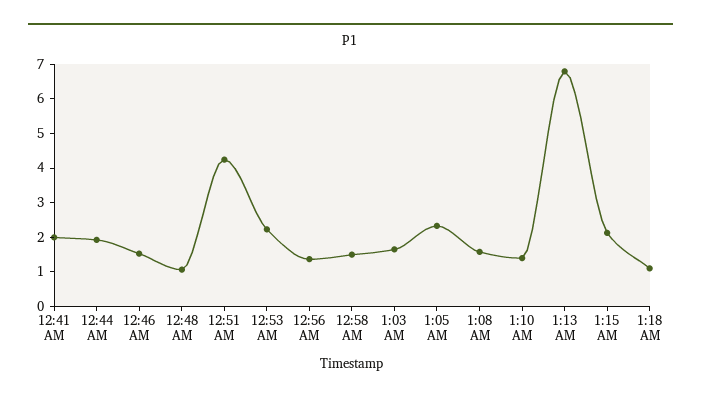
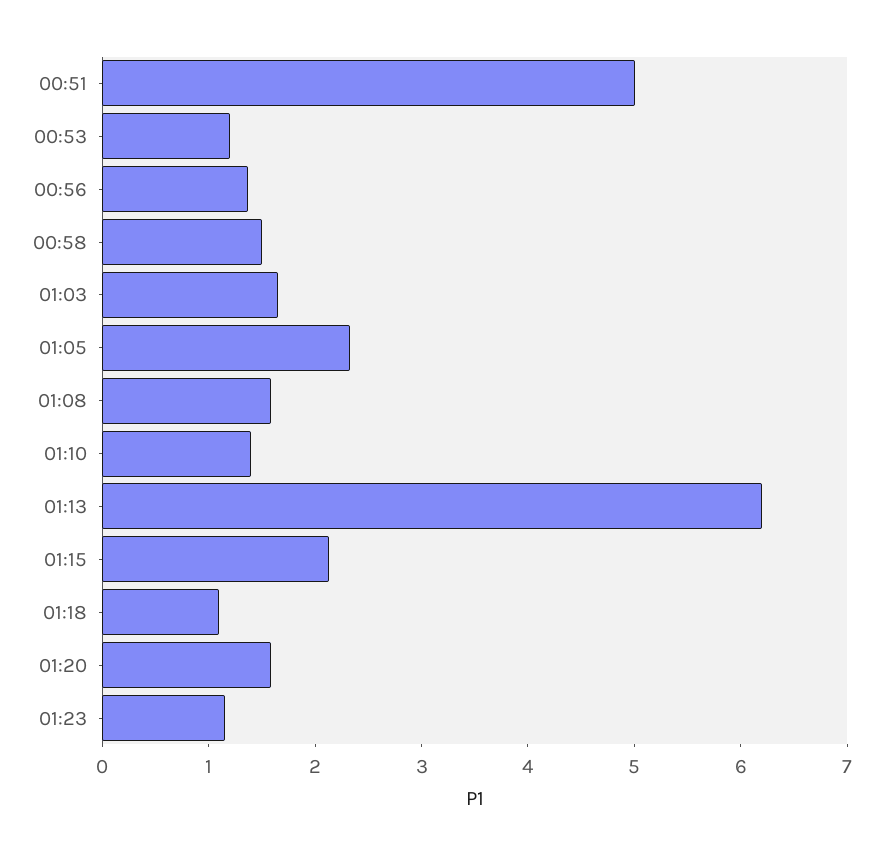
12:41 AM: 2 -> none
12:44 AM: 2 -> none
12:46 AM: 1.5 -> none
12:48 AM: 1 -> none
12:51 AM: 4.25 -> 5
12:53 AM: 2.25 -> 1.2
1:13 AM: 6.75 -> 6.2
01:20: none -> 1.6
01:23: none -> 1.2

